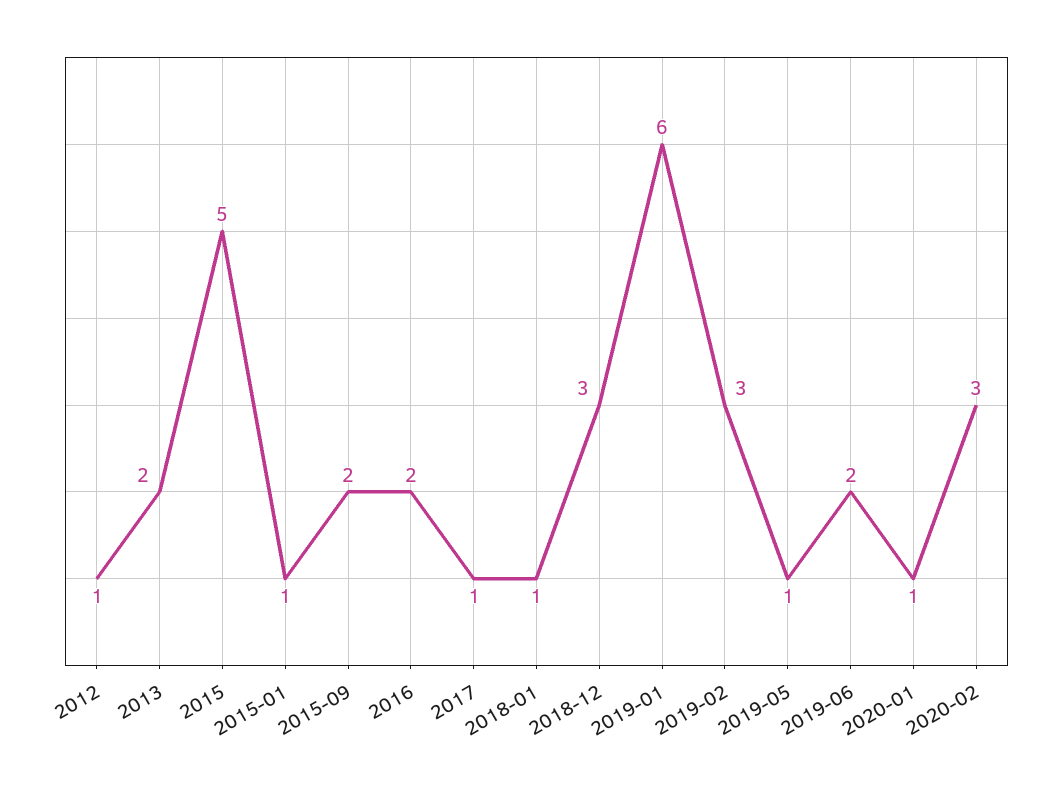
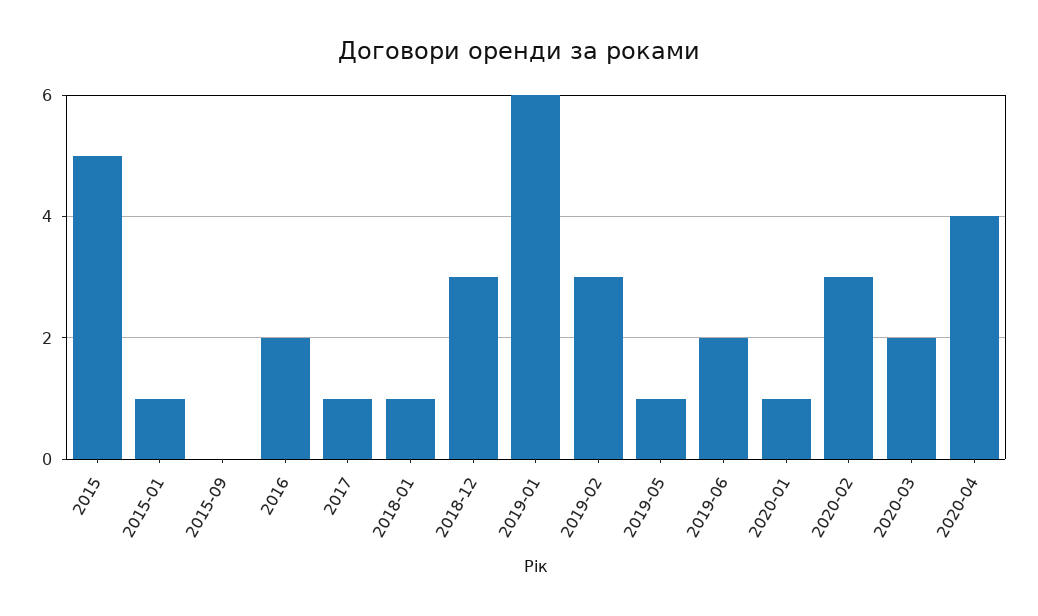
2012: 1 -> none
2013: 2 -> none
2015-09: 2 -> 0
2020-03: none -> 2
2020-04: none -> 4

